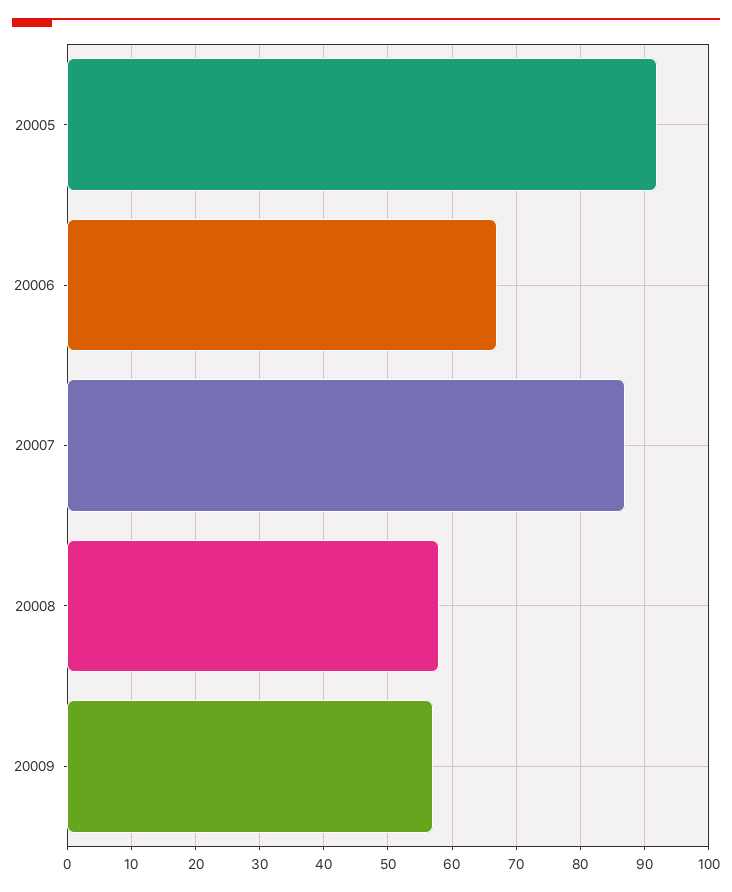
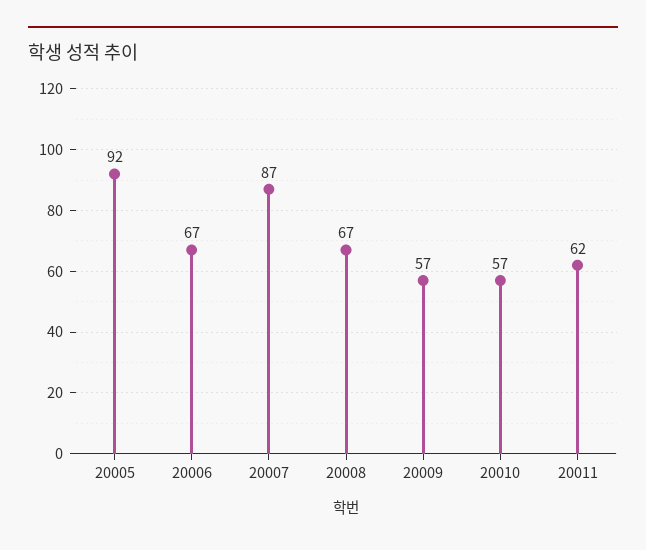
20008: 58 -> 67
20010: none -> 57
20011: none -> 62

